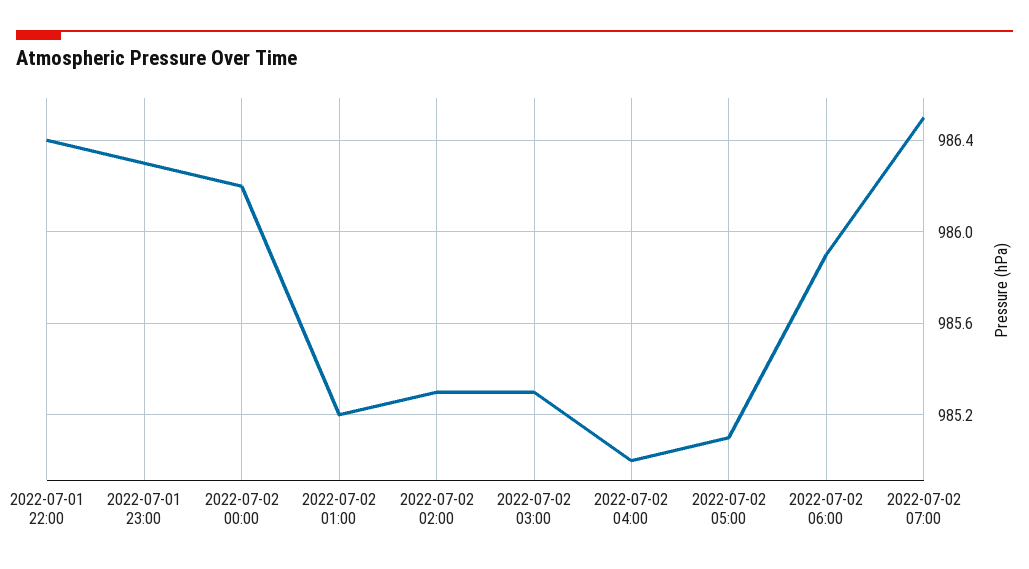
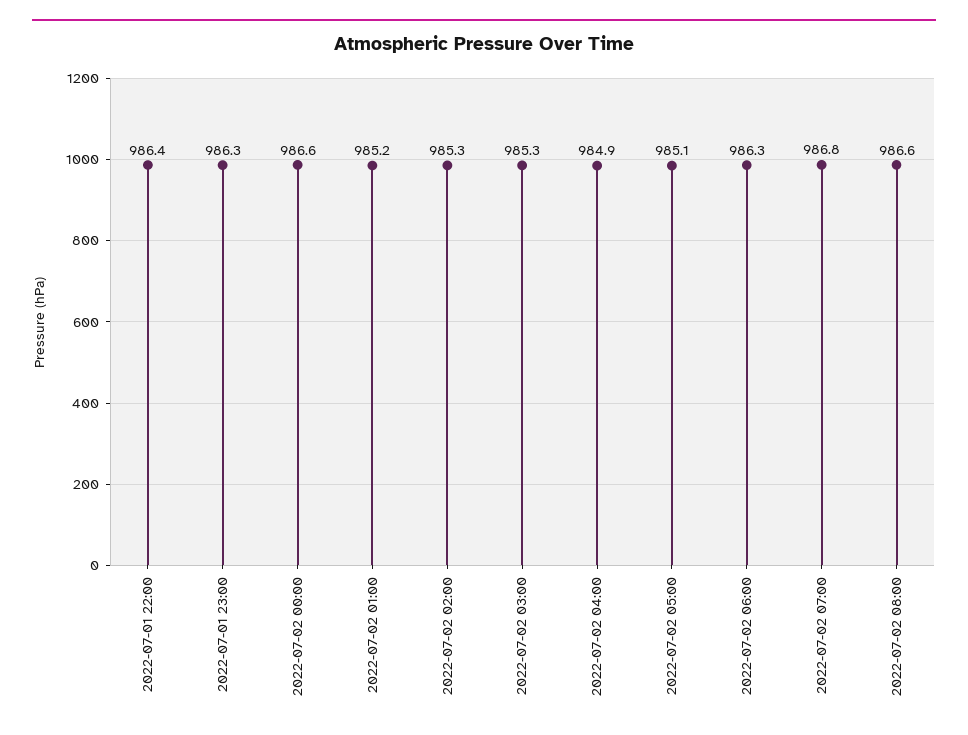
2022-07-02 00:00: 986.2 -> 986.6
2022-07-02 04:00: 985 -> 984.9
2022-07-02 06:00: 985.9 -> 986.3
2022-07-02 07:00: 986.5 -> 986.8
2022-07-02 08:00: none -> 986.6

